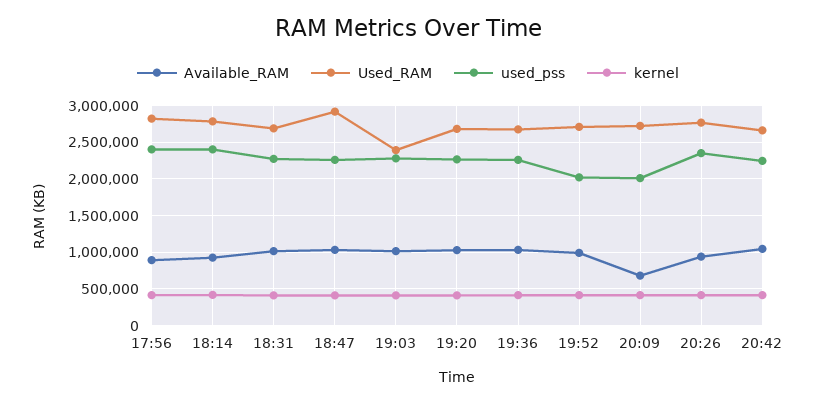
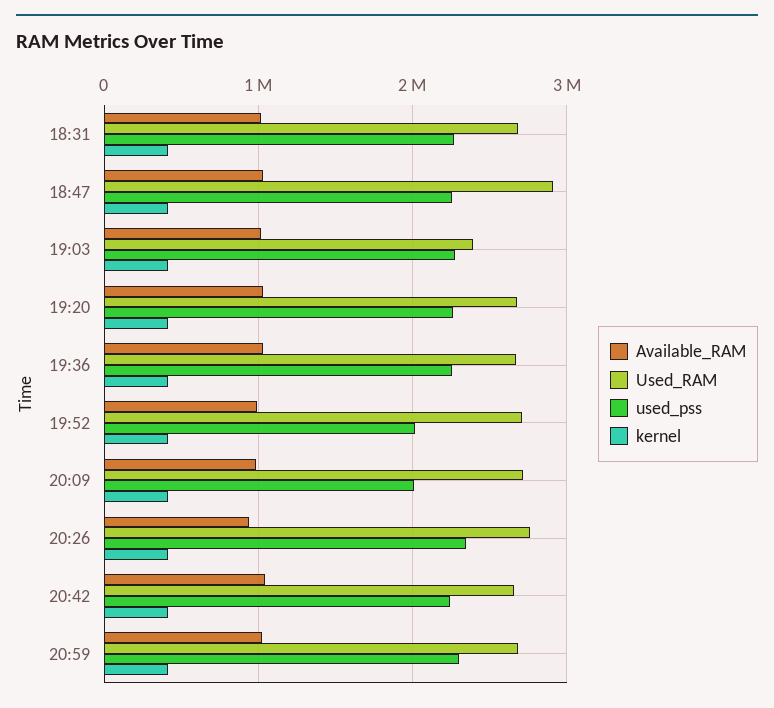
Available_RAM, 17:56: 900000 -> none
Used_RAM, 17:56: 2800000 -> none
used_pss, 17:56: 2400000 -> none
kernel, 17:56: 400000 -> none
Available_RAM, 18:14: 900000 -> none
Used_RAM, 18:14: 2800000 -> none
used_pss, 18:14: 2400000 -> none
kernel, 18:14: 400000 -> none
Available_RAM, 20:09: 700000 -> 1000000
Available_RAM, 20:59: none -> 1000000
Used_RAM, 20:59: none -> 2700000
used_pss, 20:59: none -> 2300000
kernel, 20:59: none -> 400000

